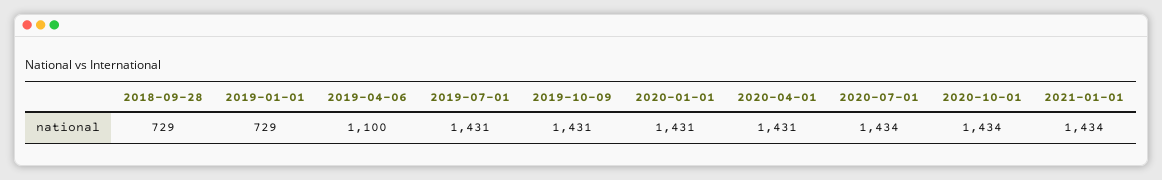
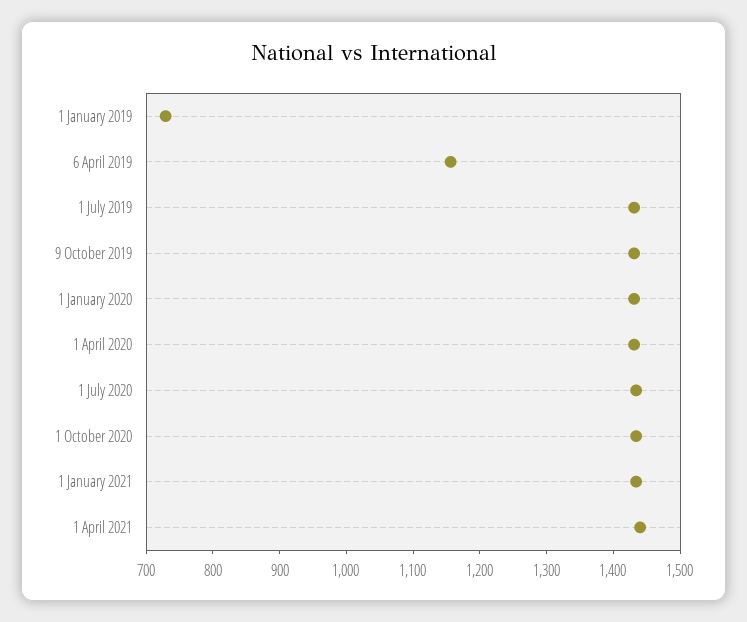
2018-09-28: 729 -> none
2019-04-06: 1100 -> 1160
1 April 2021: none -> 1440

